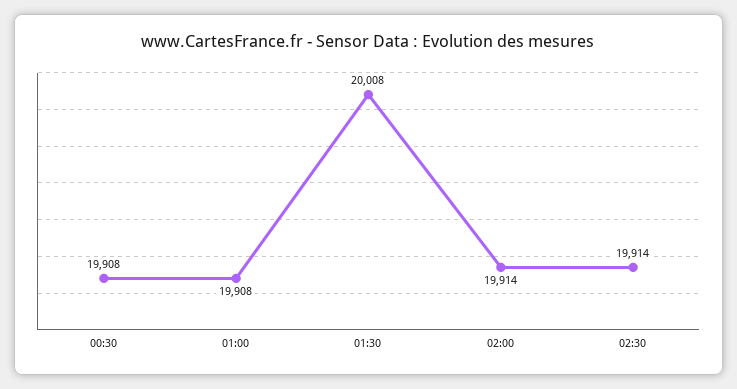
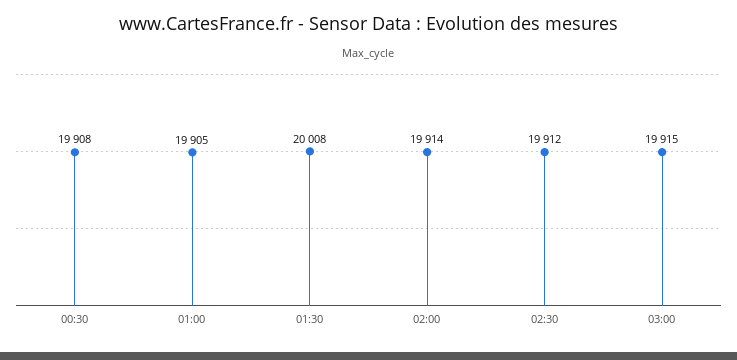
01:00: 19908 -> 19905
02:30: 19914 -> 19912
03:00: none -> 19915

